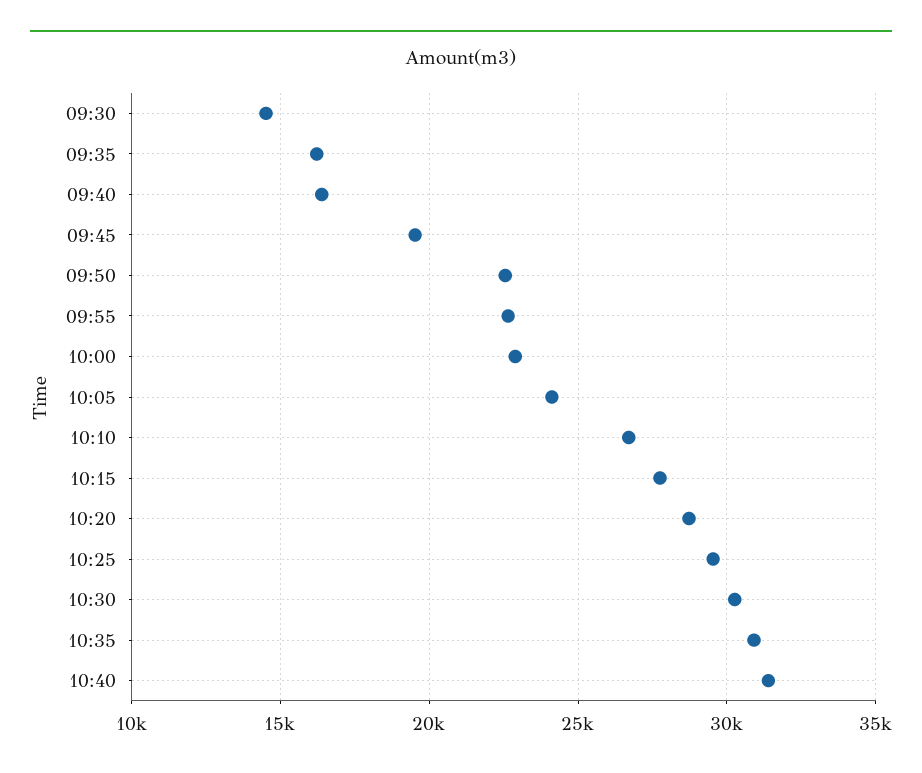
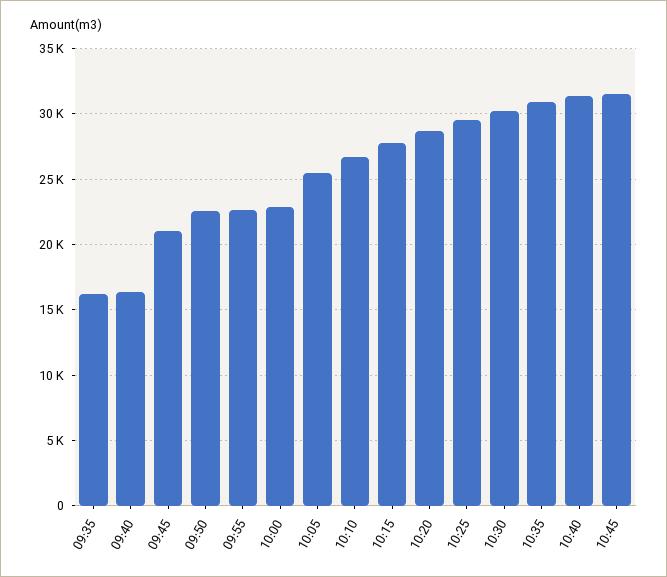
09:30: 14500 -> none
09:45: 19500 -> 21000
10:05: 24000 -> 25500
10:45: none -> 31500

